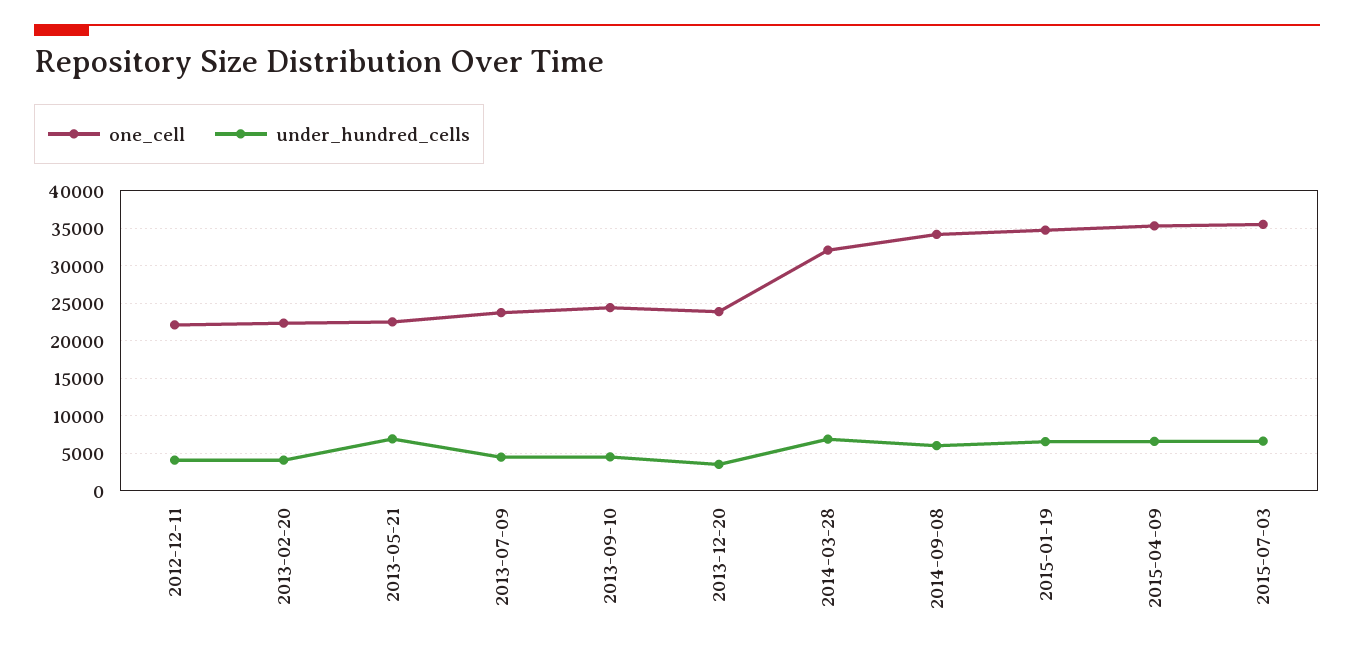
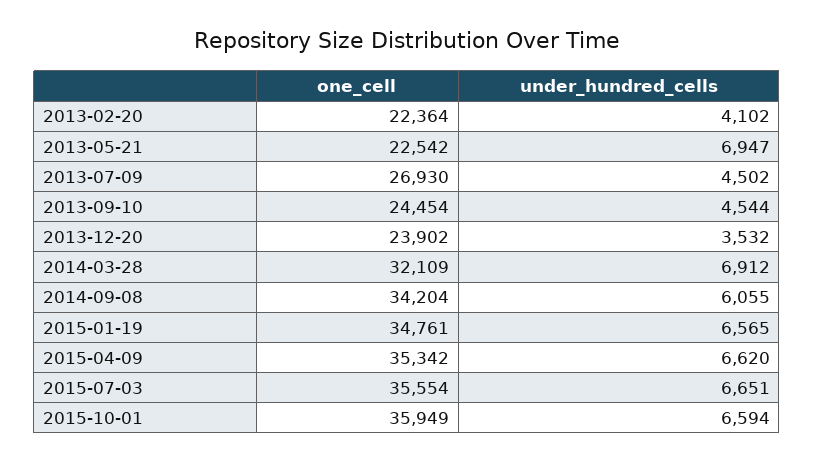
one_cell, 2012-12-11: 22000 -> none
under_hundred_cells, 2012-12-11: 4000 -> none
one_cell, 2013-07-09: 24000 -> 26930
one_cell, 2015-10-01: none -> 35949
under_hundred_cells, 2015-10-01: none -> 6594

